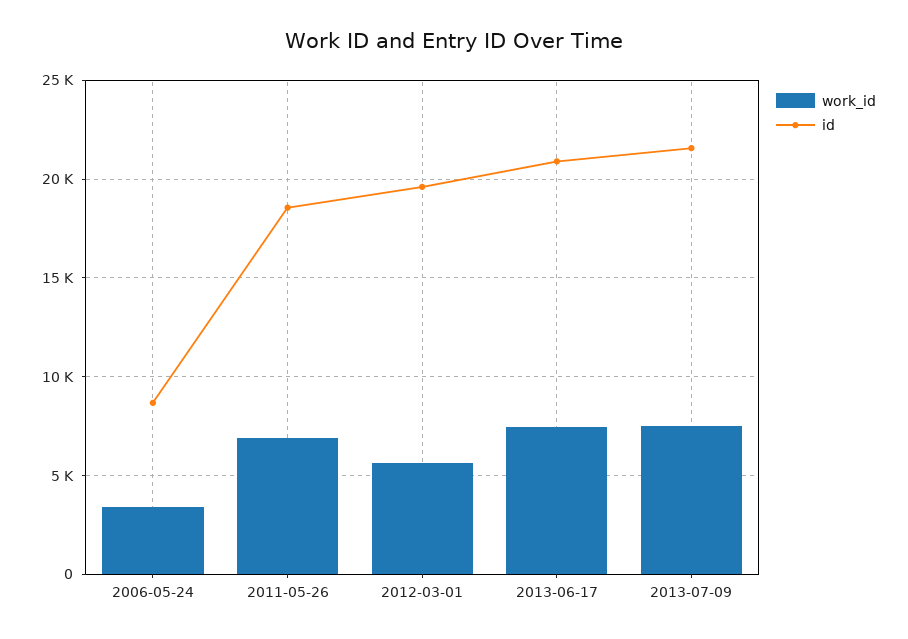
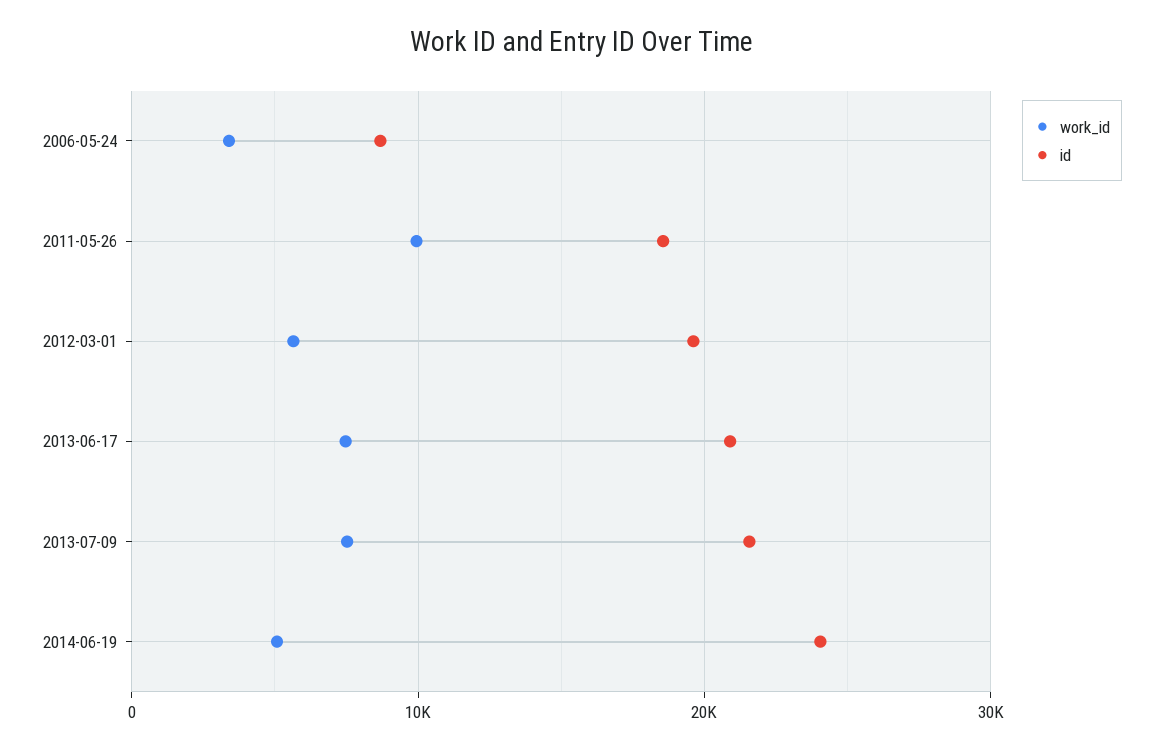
work_id, 2011-05-26: 7000 -> 10000
work_id, 2014-06-19: none -> 5000
id, 2014-06-19: none -> 24000

